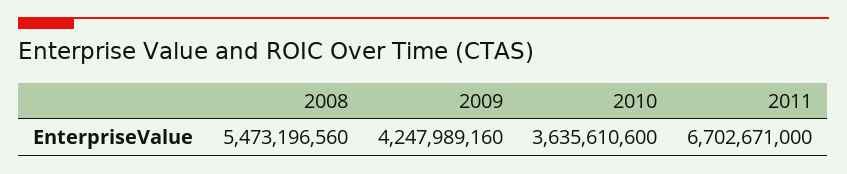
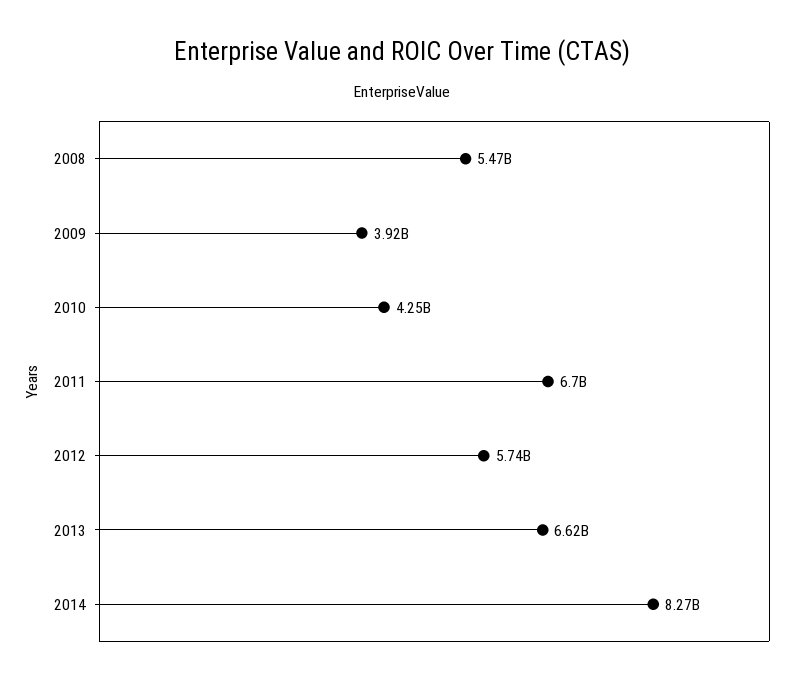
2009: 4247989160 -> 3920000000
2010: 3635610600 -> 4250000000
2012: none -> 5740000000
2013: none -> 6620000000
2014: none -> 8270000000

